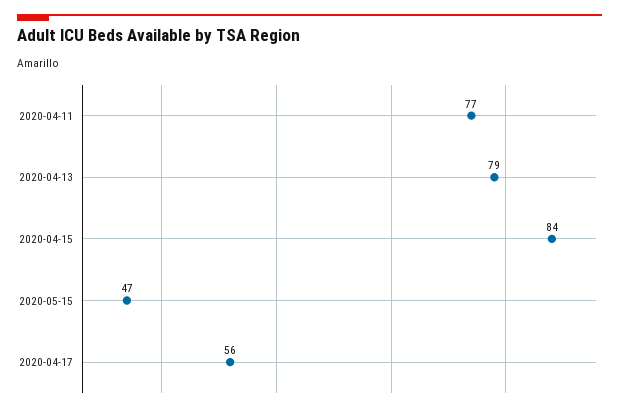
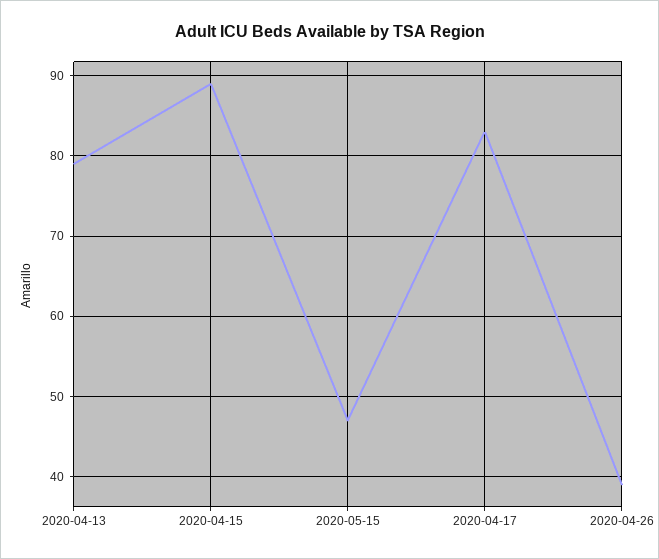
2020-04-11: 77 -> none
2020-04-15: 84 -> 89
2020-04-17: 56 -> 83
2020-04-26: none -> 39

